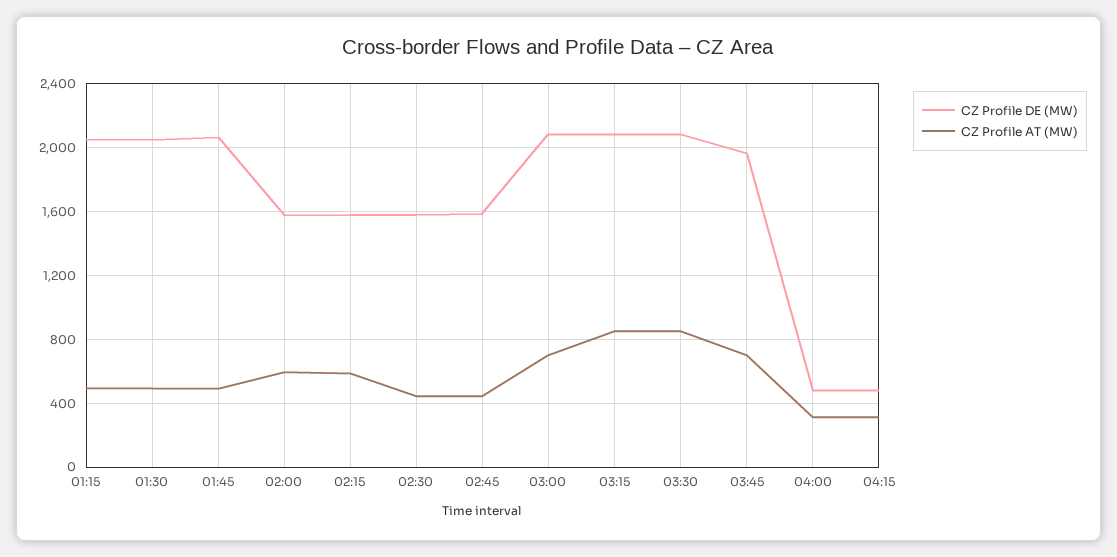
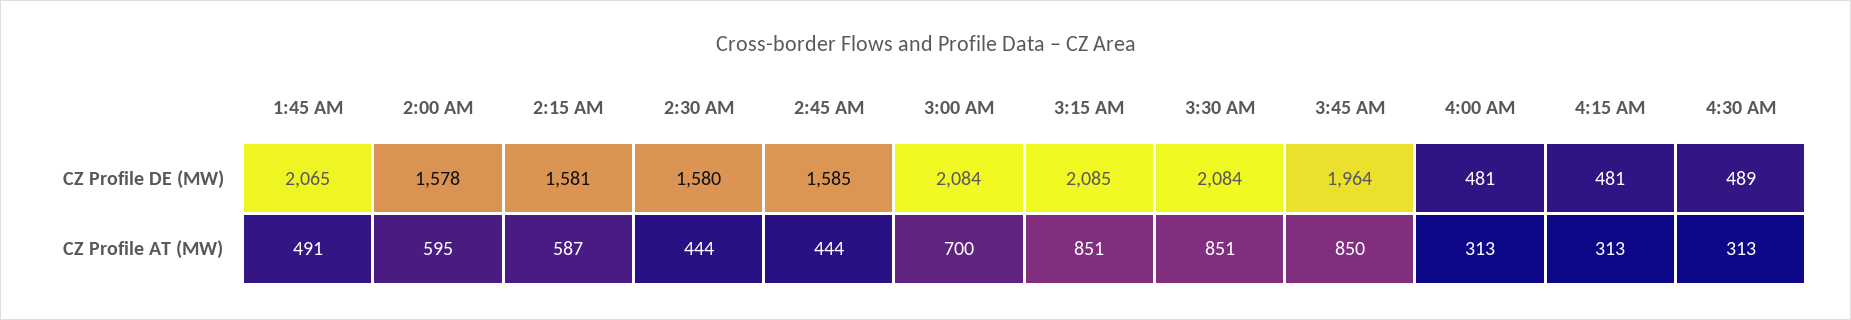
CZ Profile DE (MW), 01:15: 2050 -> none
CZ Profile AT (MW), 01:15: 500 -> none
CZ Profile DE (MW), 01:30: 2050 -> none
CZ Profile AT (MW), 01:30: 500 -> none
CZ Profile AT (MW), 03:45: 700 -> 850
CZ Profile DE (MW), 4:30 AM: none -> 489
CZ Profile AT (MW), 4:30 AM: none -> 313

